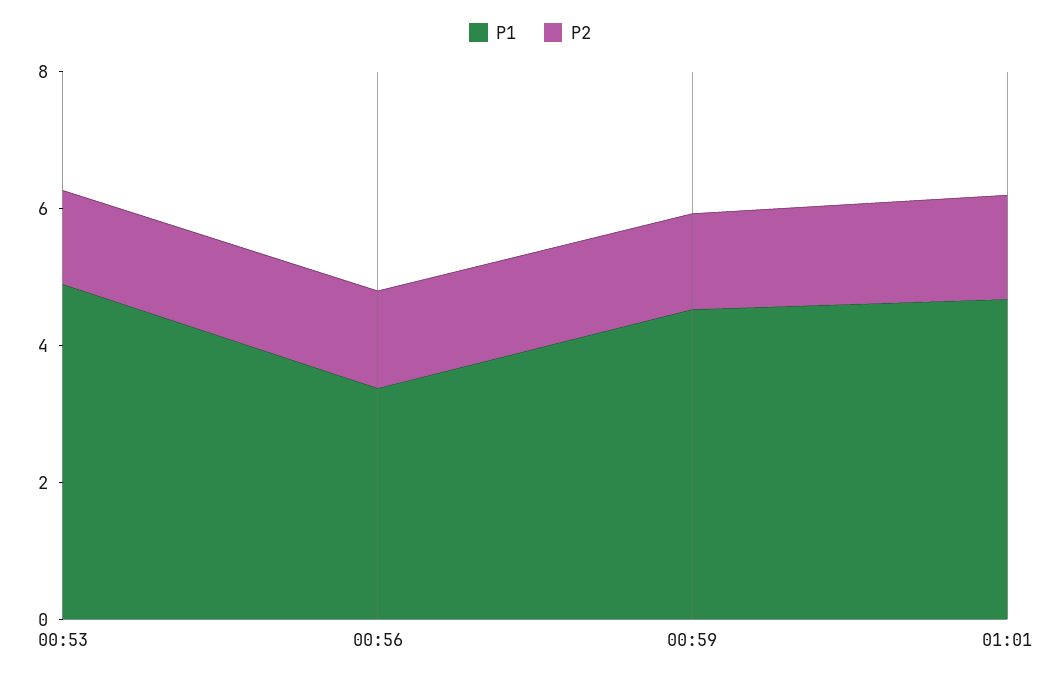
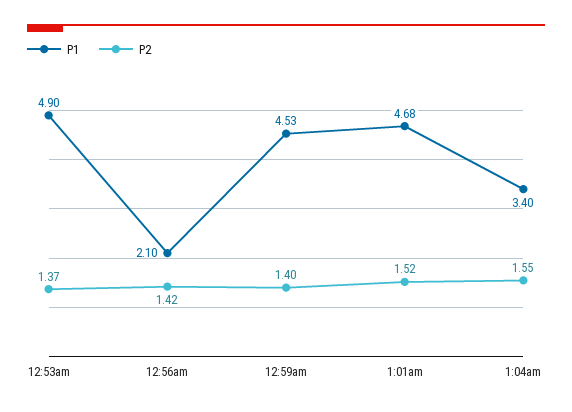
P1, 00:56: 3.5 -> 2.1
P1, 1:04am: none -> 3.4
P2, 1:04am: none -> 1.55

